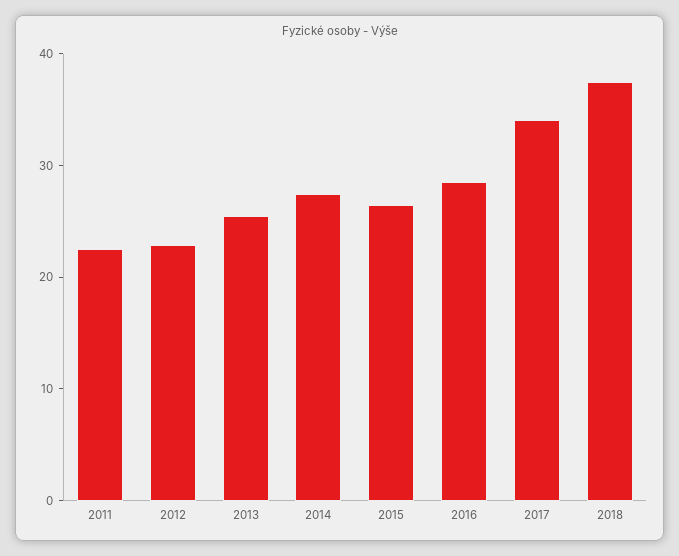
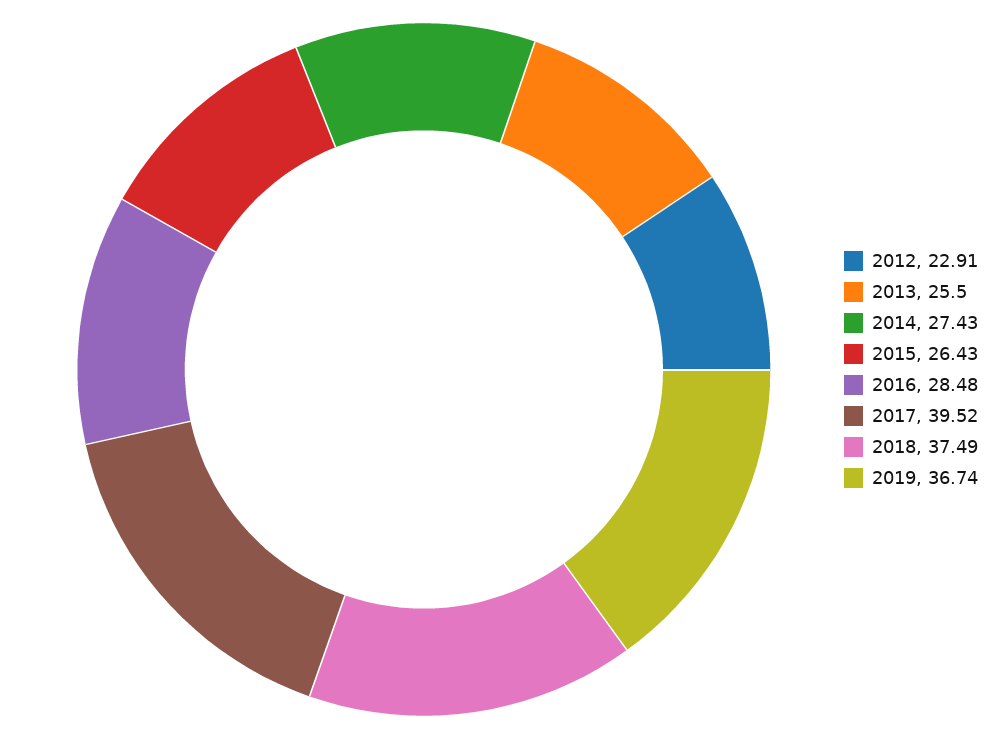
2011: 22 -> none
2017: 34 -> 39.52
2019: none -> 36.74

